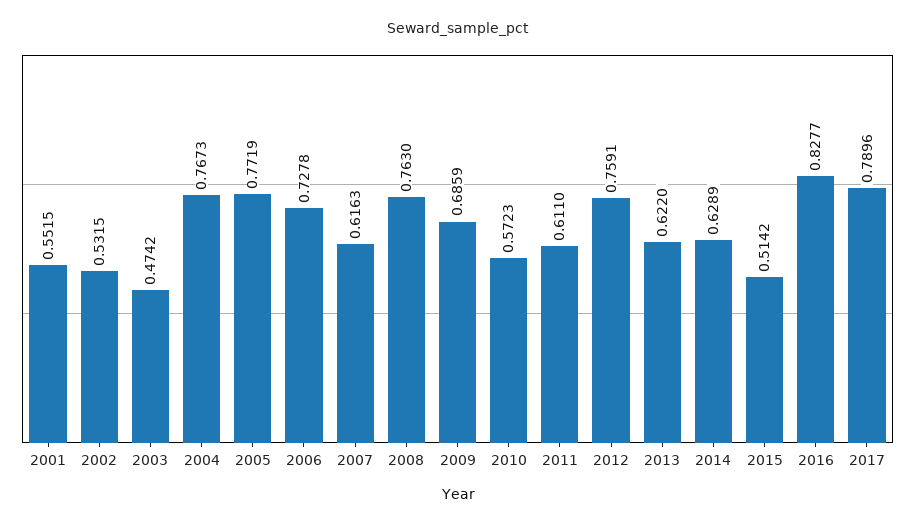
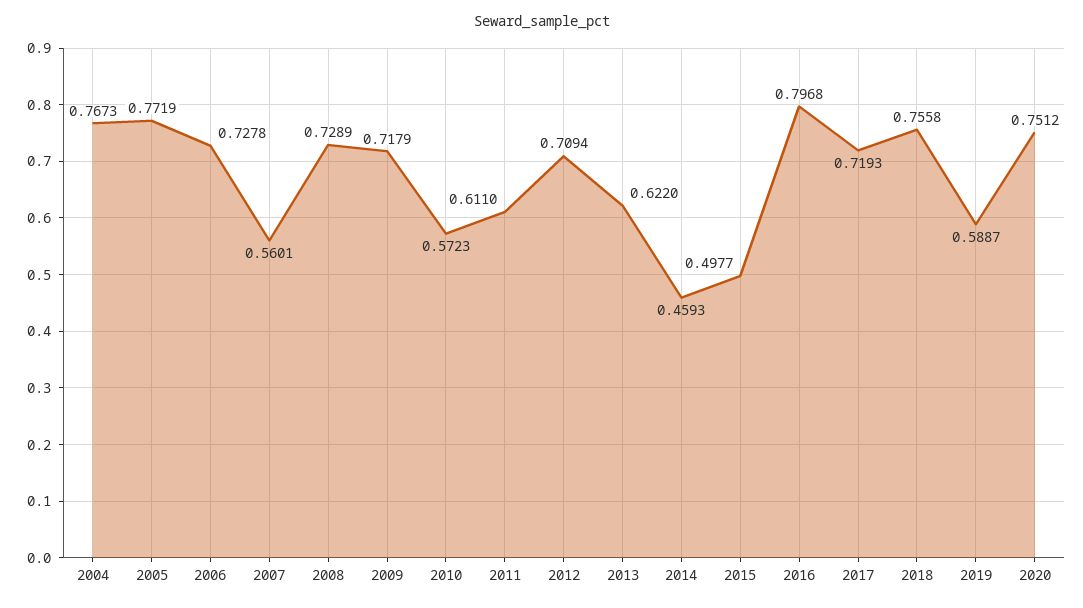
2001: 0.5515 -> none
2002: 0.5315 -> none
2003: 0.4742 -> none
2007: 0.6163 -> 0.5601
2008: 0.763 -> 0.7289
2009: 0.6859 -> 0.7179
2012: 0.7591 -> 0.7094
2014: 0.6289 -> 0.4593
2015: 0.5142 -> 0.4977
2016: 0.8277 -> 0.7968
2017: 0.7896 -> 0.7193
2018: none -> 0.7558
2019: none -> 0.5887
2020: none -> 0.7512

